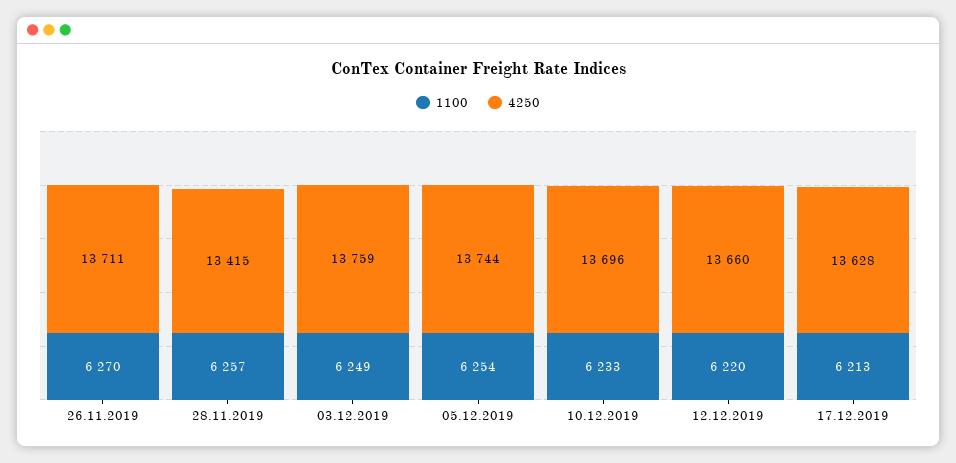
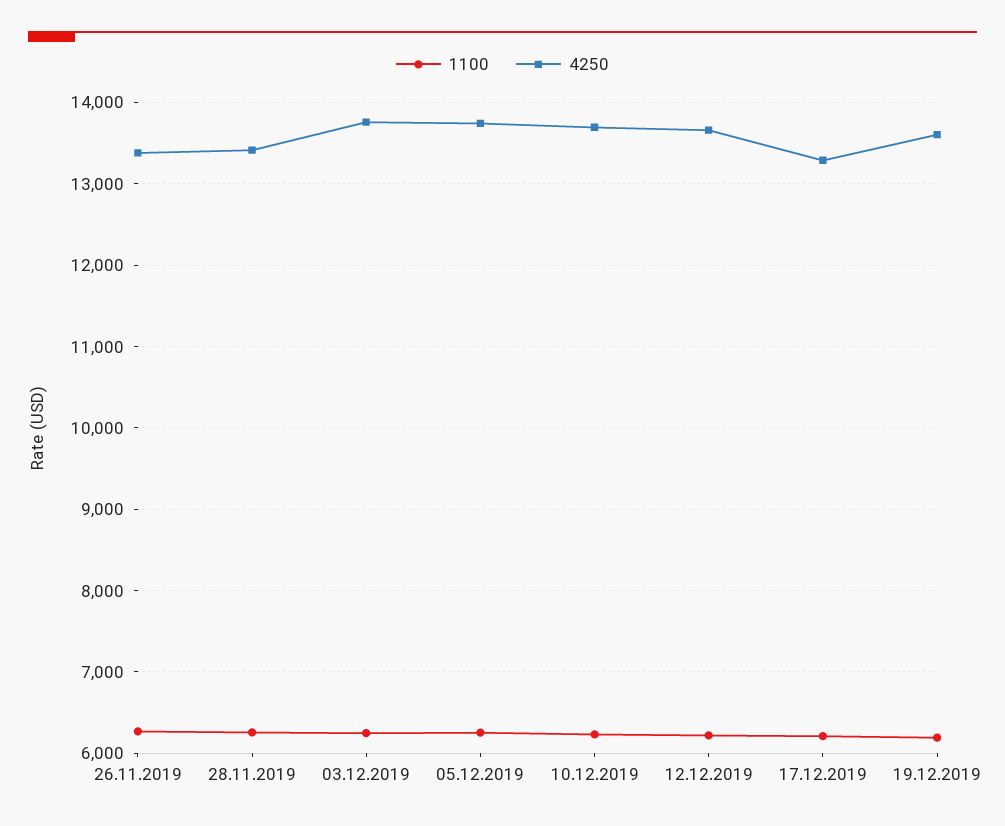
4250, 26.11.2019: 13711 -> 13400
4250, 17.12.2019: 13628 -> 13300
1100, 19.12.2019: none -> 6200
4250, 19.12.2019: none -> 13600

